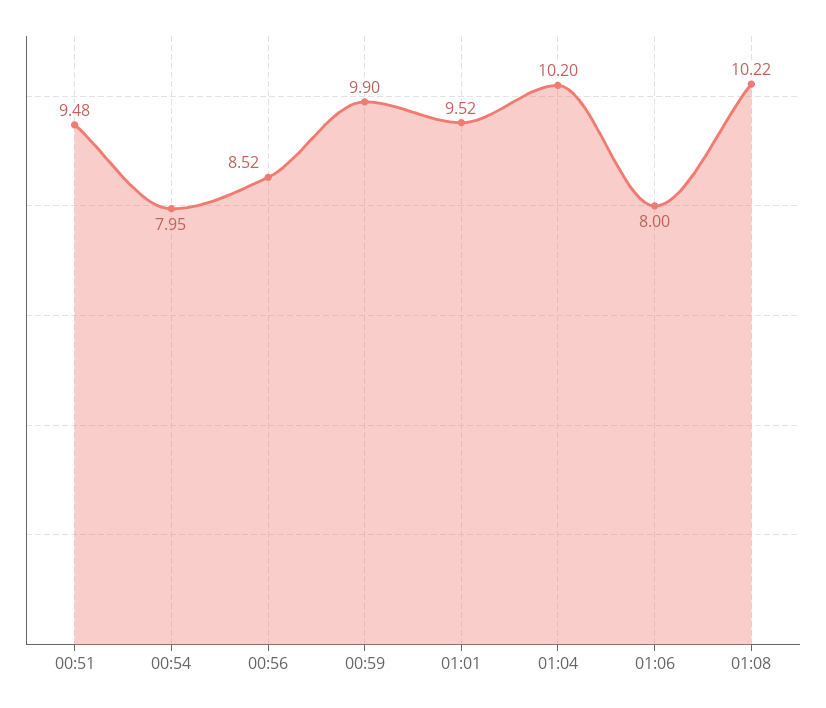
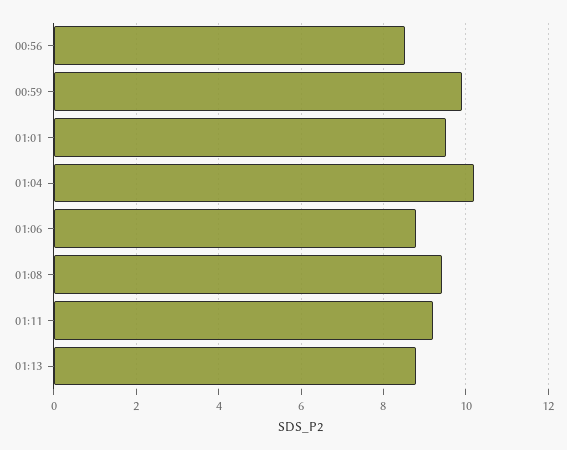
00:51: 9.48 -> none
00:54: 7.95 -> none
01:06: 8 -> 8.8
01:08: 10.22 -> 9.4
01:11: none -> 9.2
01:13: none -> 8.8

